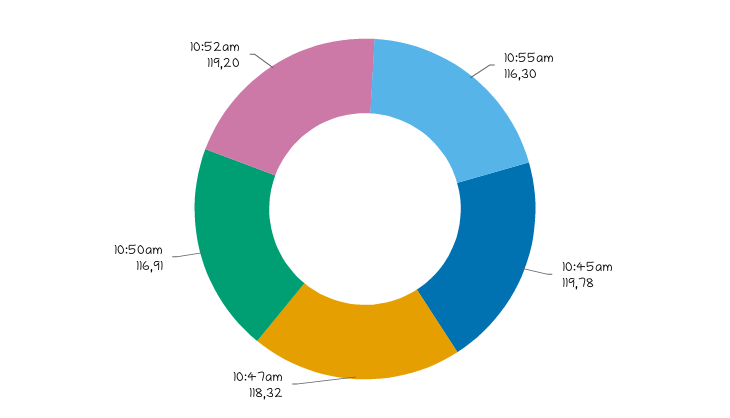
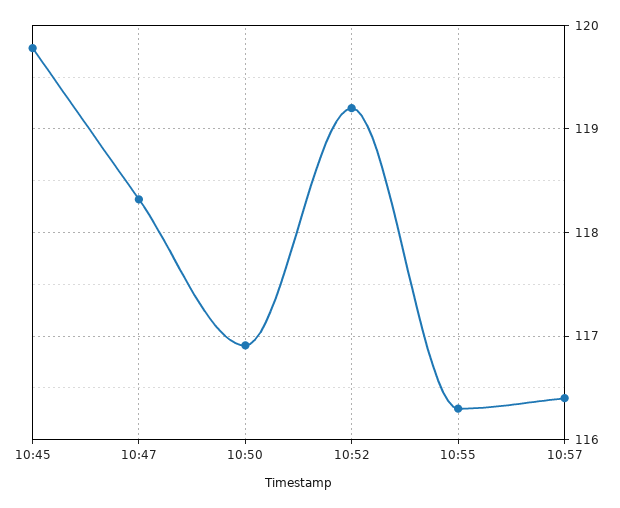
10:57: none -> 116.4

